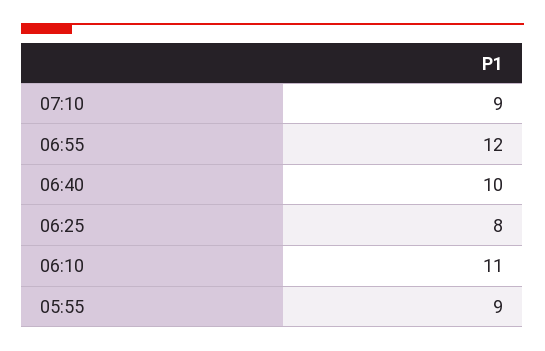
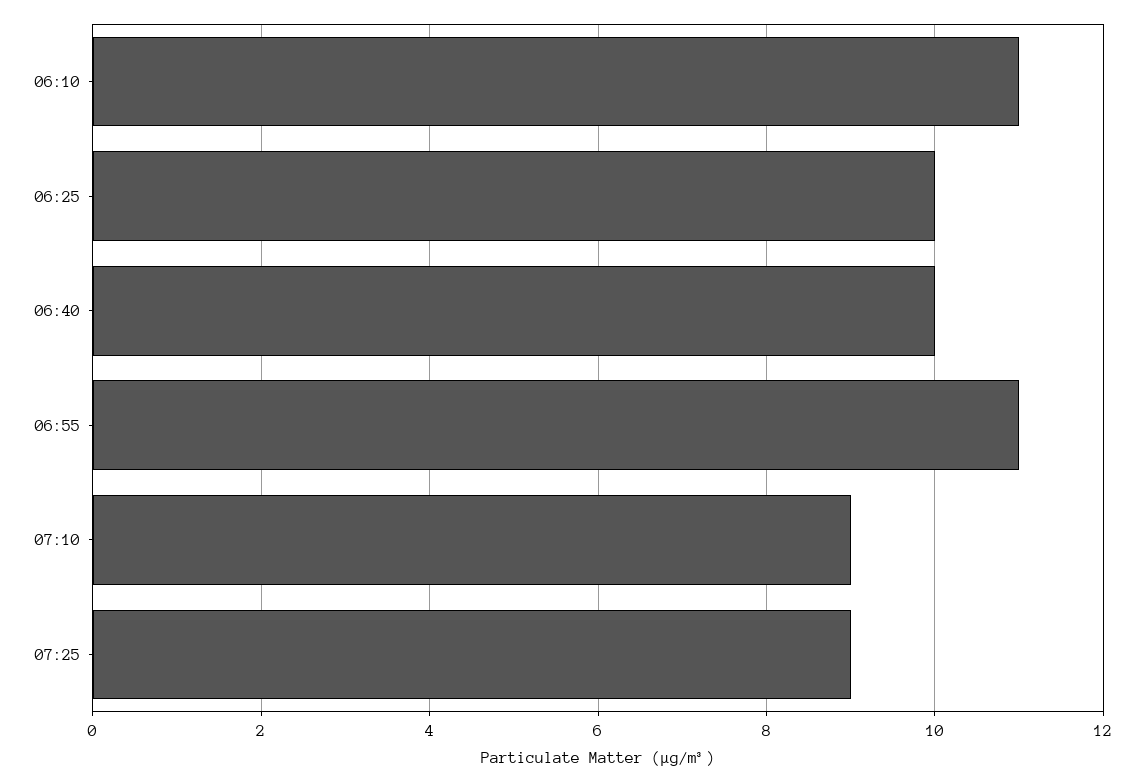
06:55: 12 -> 11
06:25: 8 -> 10
05:55: 9 -> none
07:25: none -> 9

